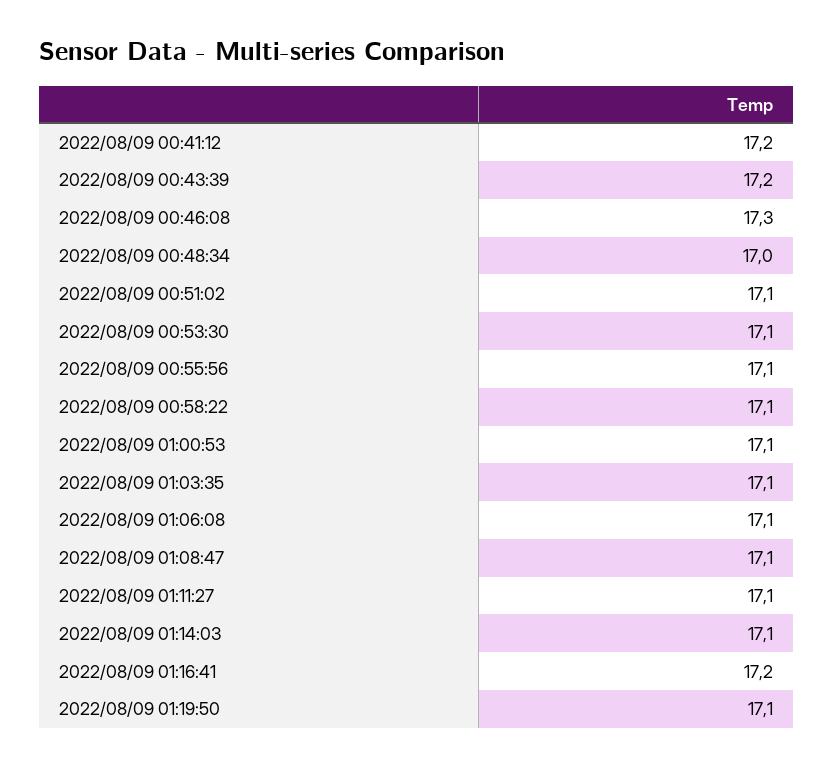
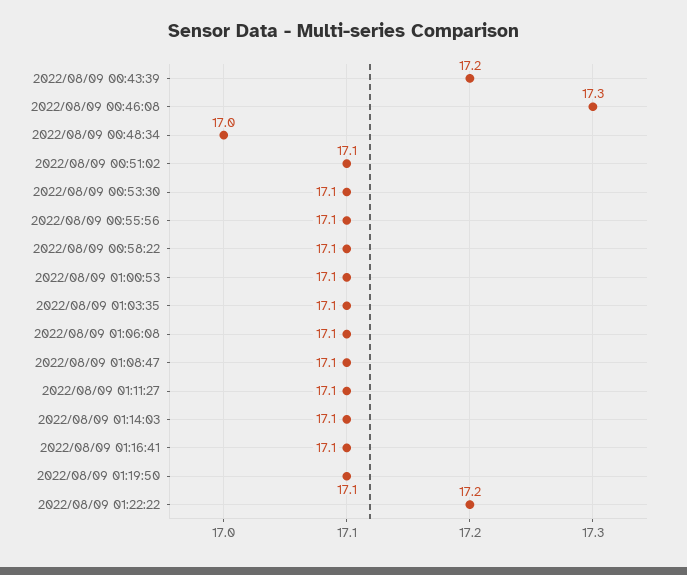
2022/08/09 00:41:12: 17.2 -> none
2022/08/09 01:16:41: 17.2 -> 17.1
2022/08/09 01:22:22: none -> 17.2

